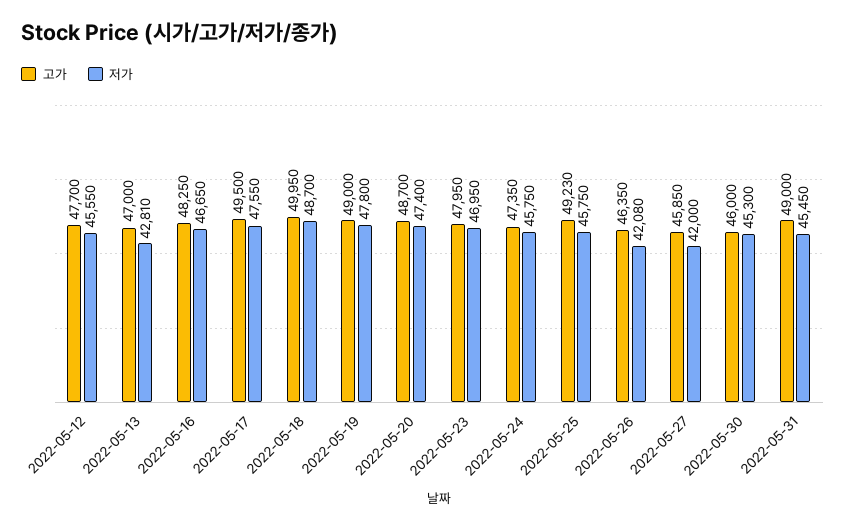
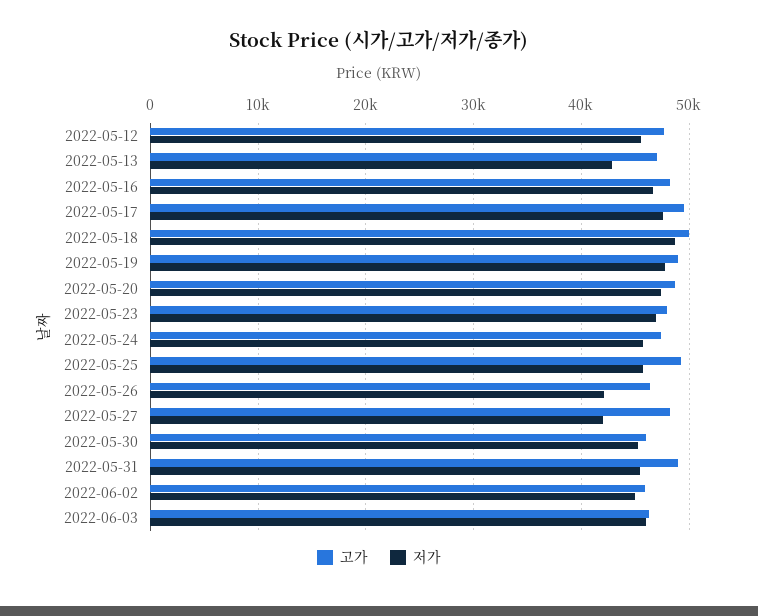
고가, 2022-05-27: 45850 -> 48000
고가, 2022-06-02: none -> 46000
저가, 2022-06-02: none -> 45000
고가, 2022-06-03: none -> 46000
저가, 2022-06-03: none -> 46000

